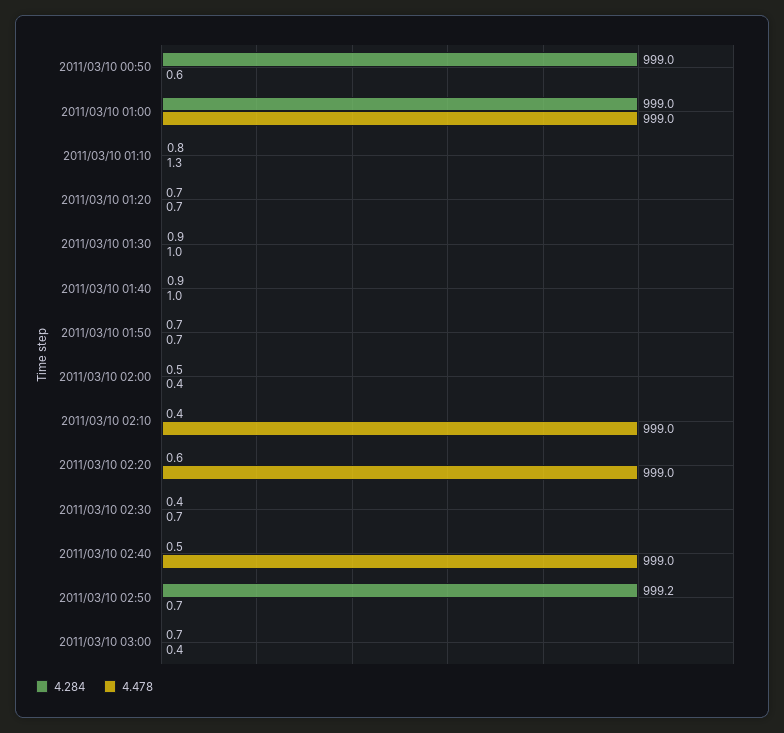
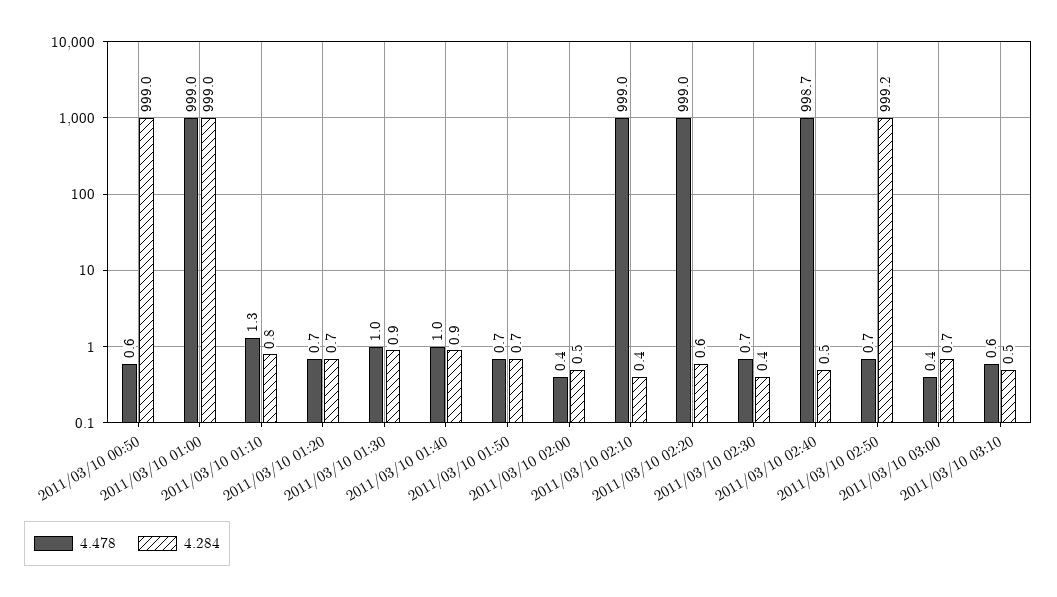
4.478, 2011/03/10 02:40: 999 -> 998.7
4.478, 2011/03/10 03:10: none -> 0.6
4.284, 2011/03/10 03:10: none -> 0.5

